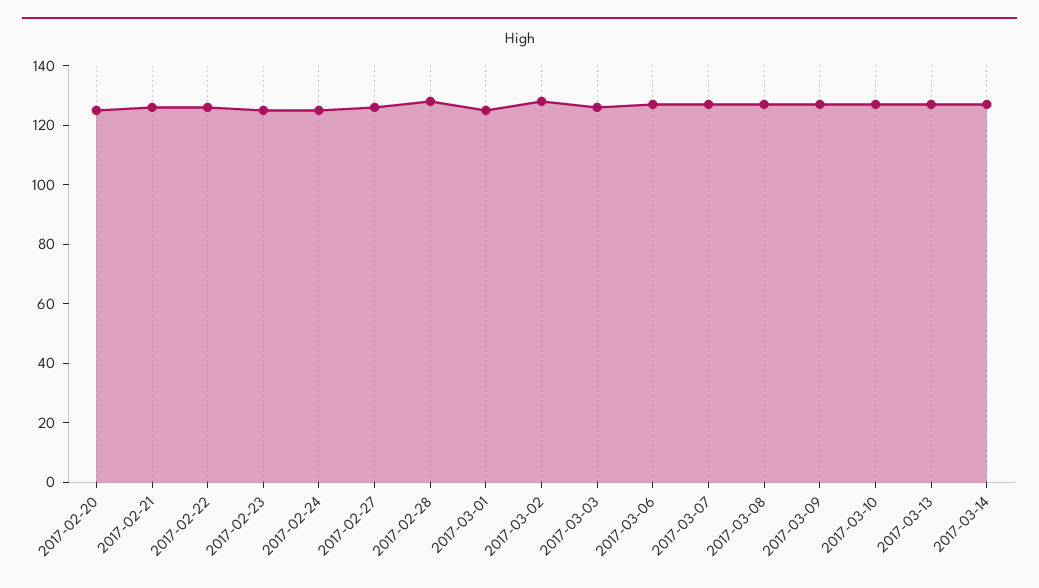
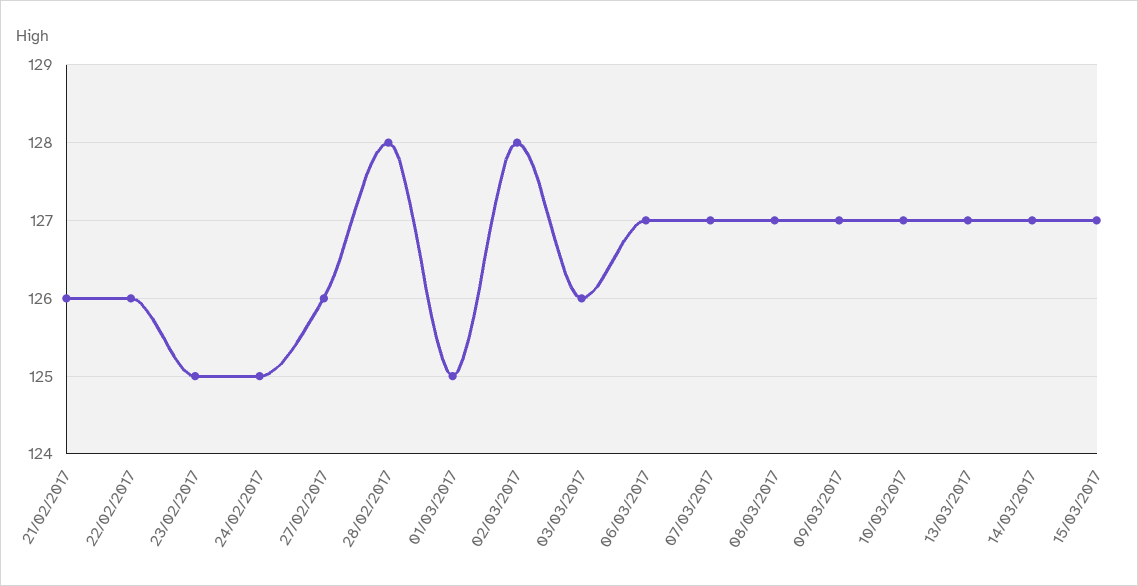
2017-02-20: 125 -> none
15/03/2017: none -> 127

